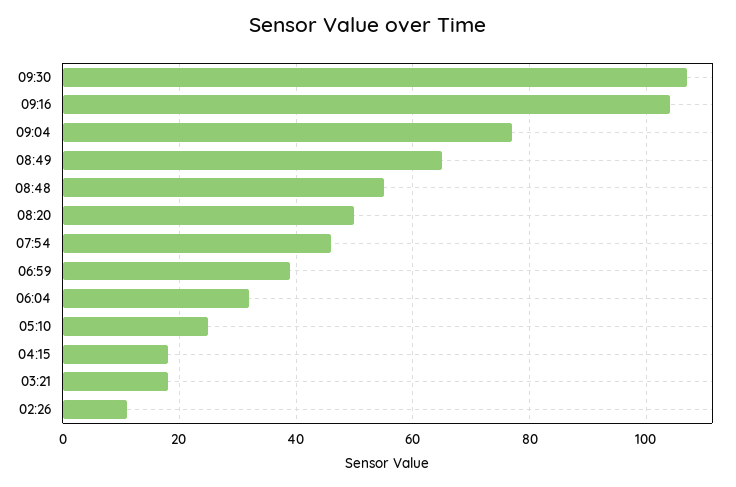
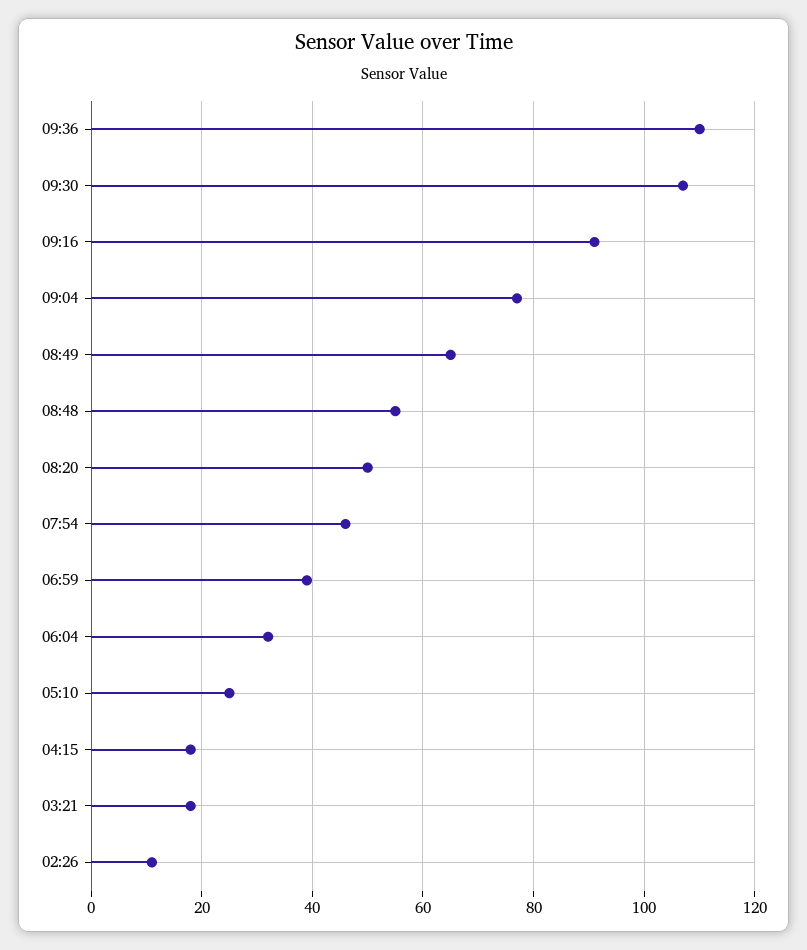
09:16: 105 -> 90
09:36: none -> 110

